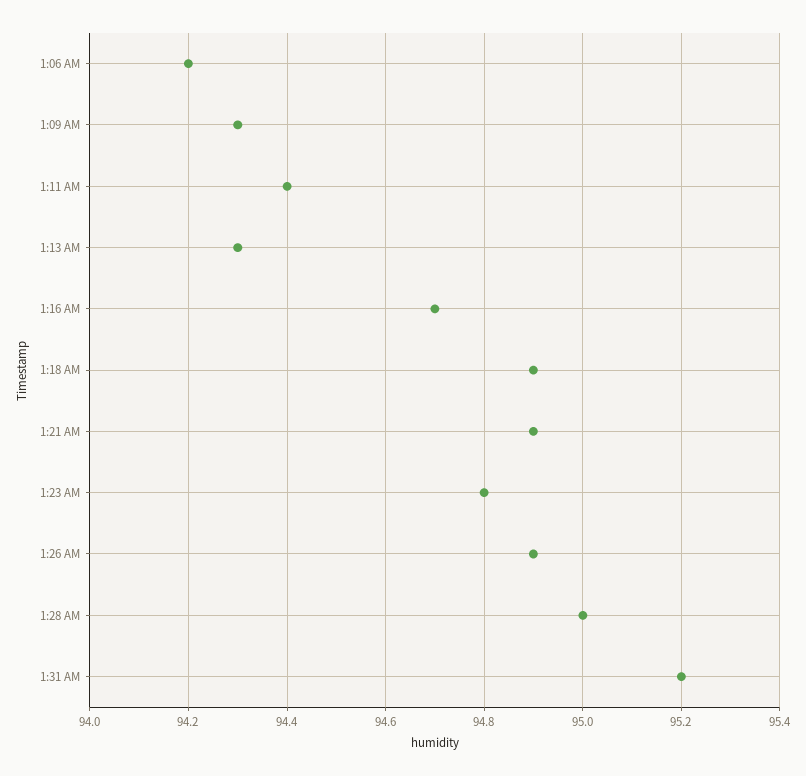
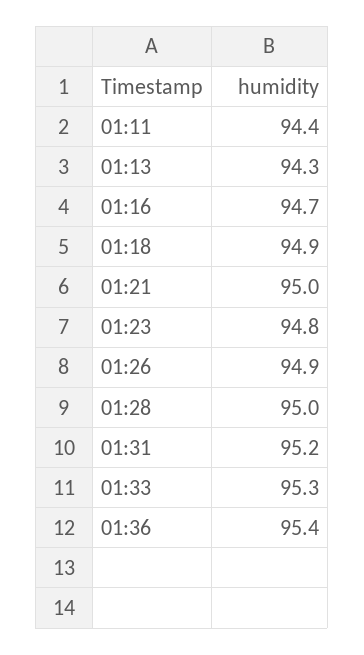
1:06 AM: 94.2 -> none
1:09 AM: 94.3 -> none
1:21 AM: 94.9 -> 95
01:33: none -> 95.3
01:36: none -> 95.4

